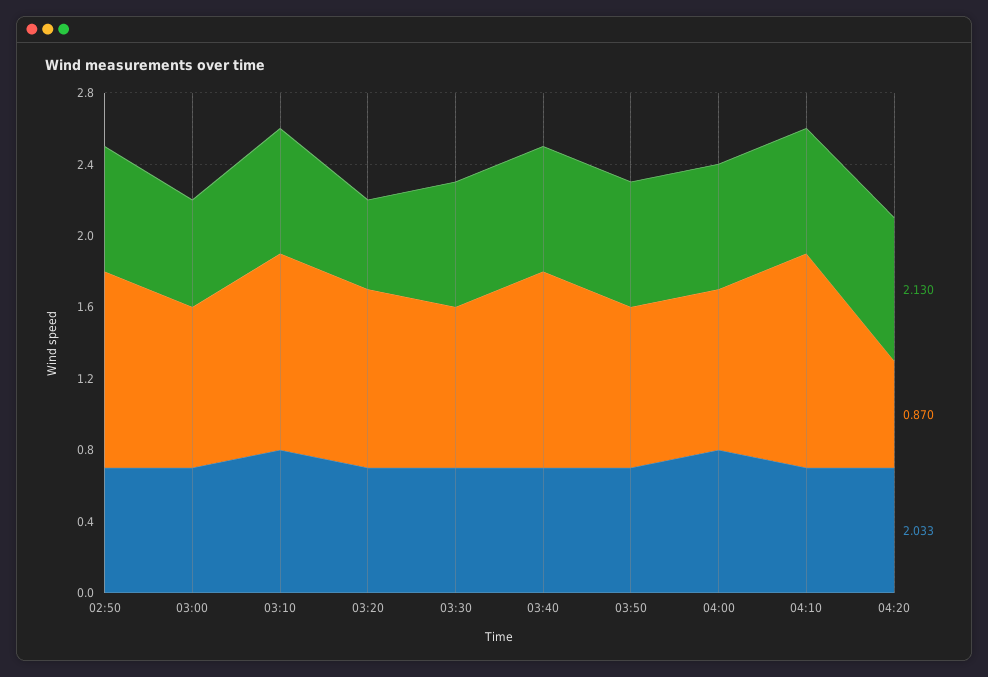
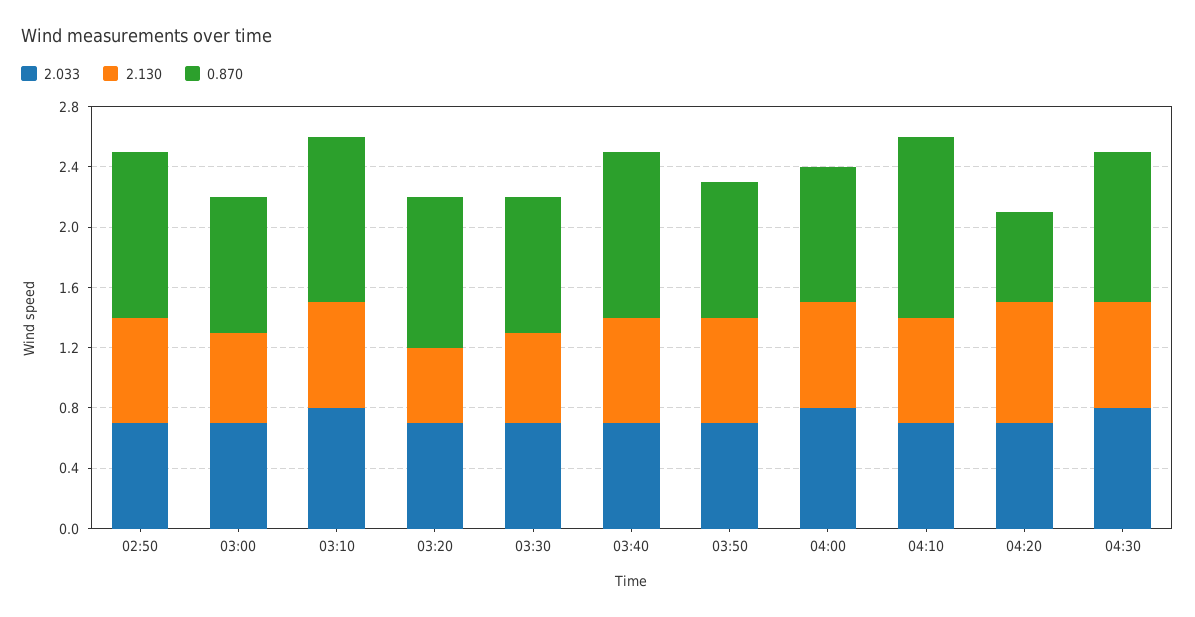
2.130, 03:30: 0.7 -> 0.6
2.033, 04:30: none -> 0.8
2.130, 04:30: none -> 0.7
0.870, 04:30: none -> 1

